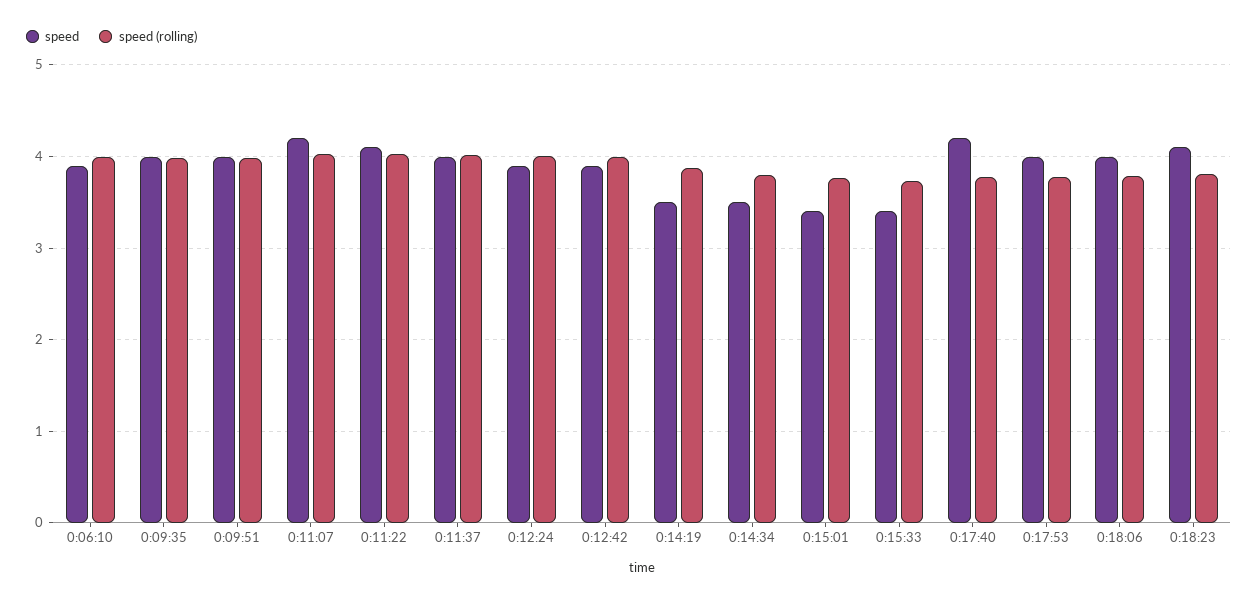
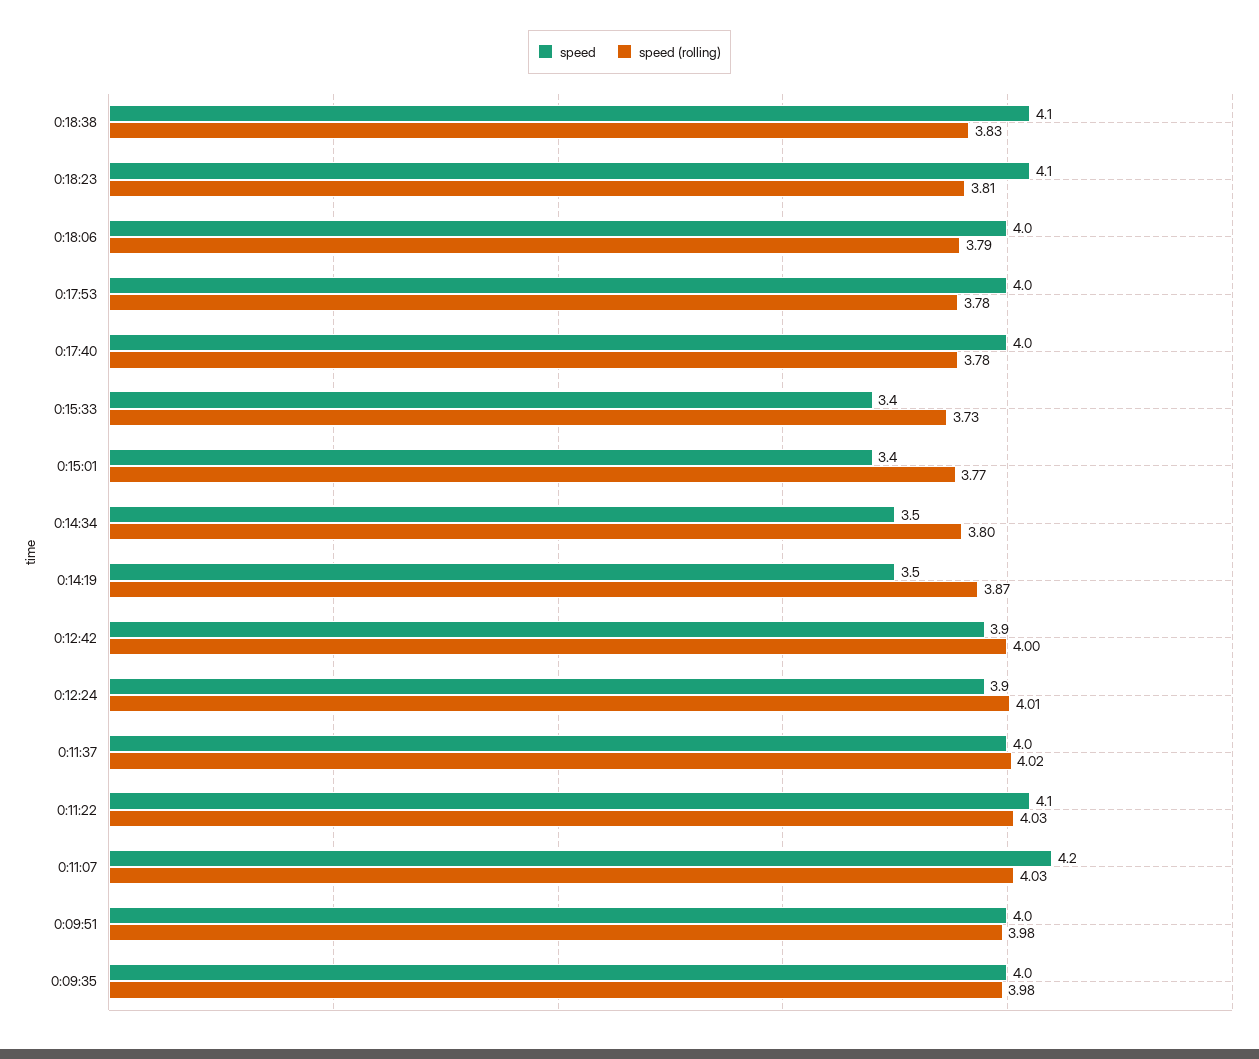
speed, 0:06:10: 3.9 -> none
speed (rolling), 0:06:10: 4 -> none
speed, 0:17:40: 4.2 -> 4
speed, 0:18:38: none -> 4.1
speed (rolling), 0:18:38: none -> 3.83

